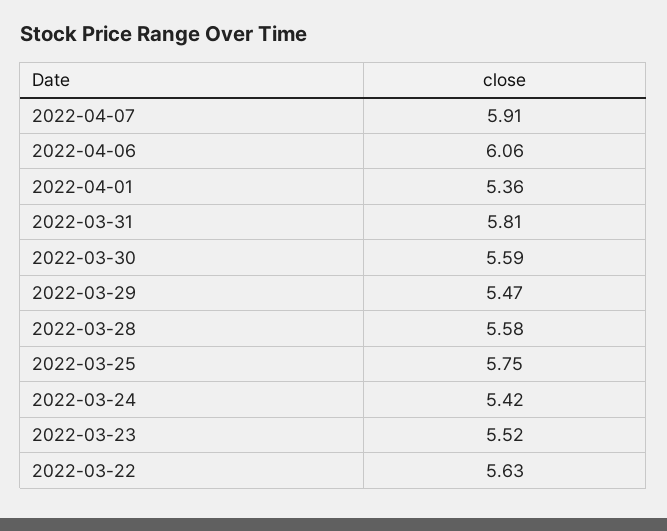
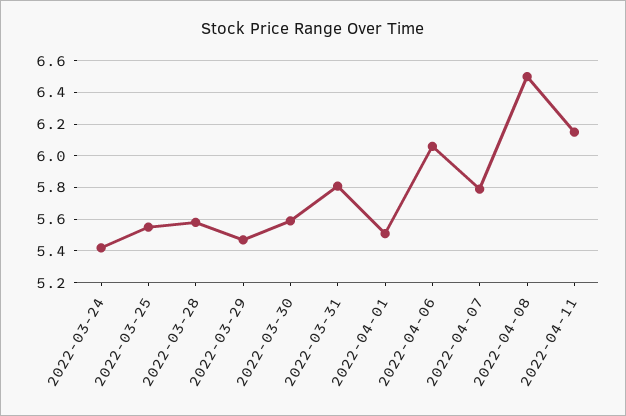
2022-04-07: 5.91 -> 5.8
2022-04-01: 5.36 -> 5.5
2022-03-25: 5.75 -> 5.55
2022-03-23: 5.52 -> none
2022-03-22: 5.63 -> none
2022-04-08: none -> 6.5
2022-04-11: none -> 6.15

